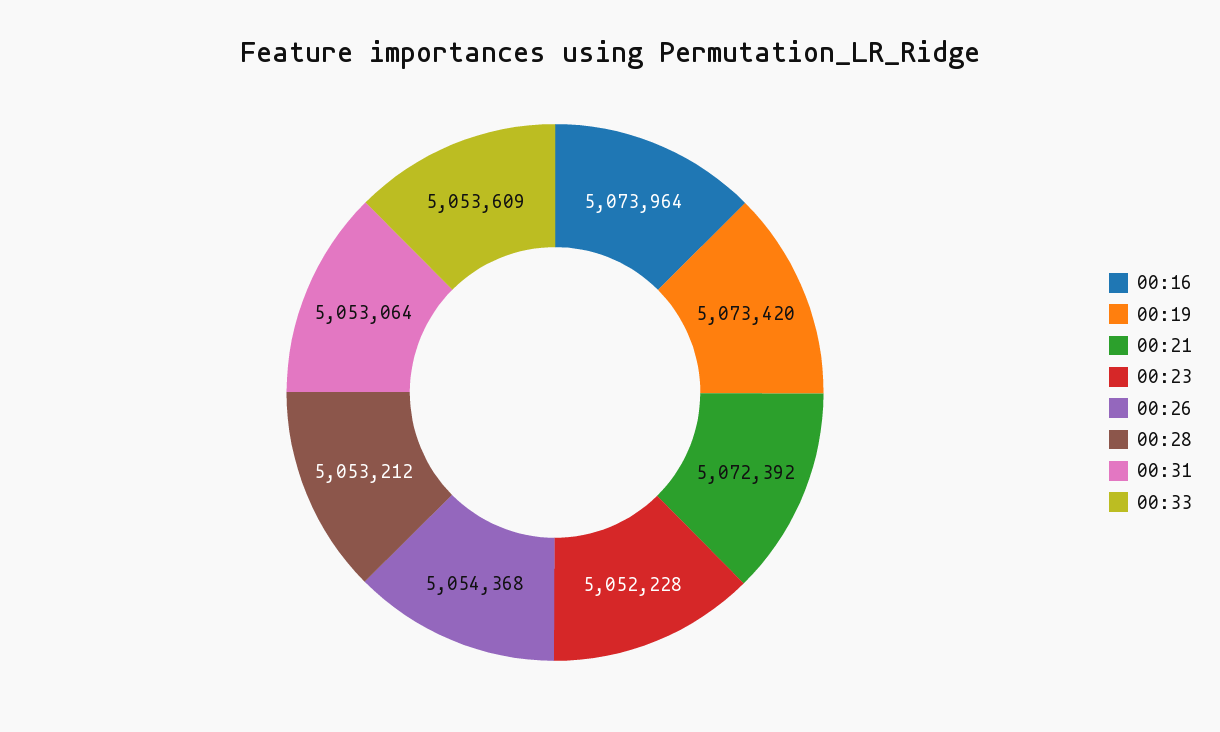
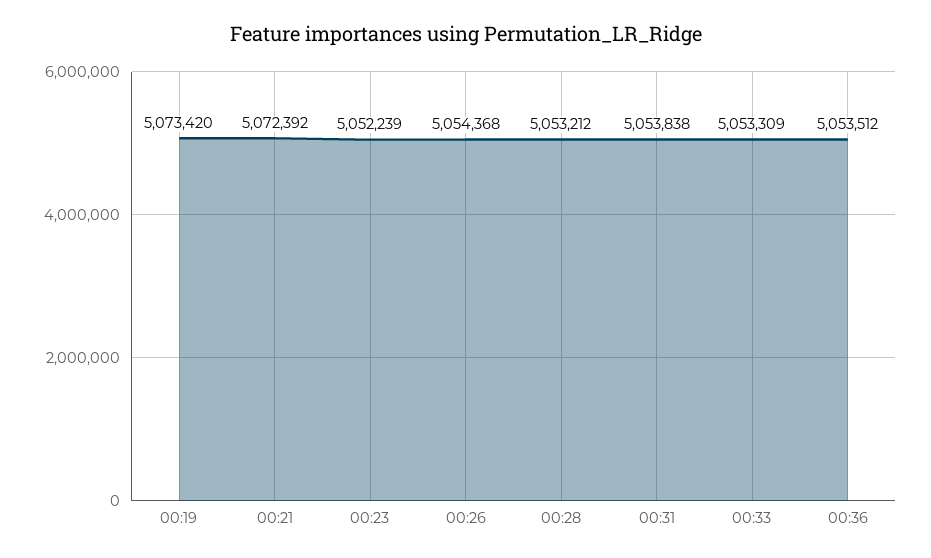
00:16: 5073964 -> none
00:23: 5052228 -> 5052239
00:31: 5053064 -> 5053838
00:33: 5053609 -> 5053309
00:36: none -> 5053512

